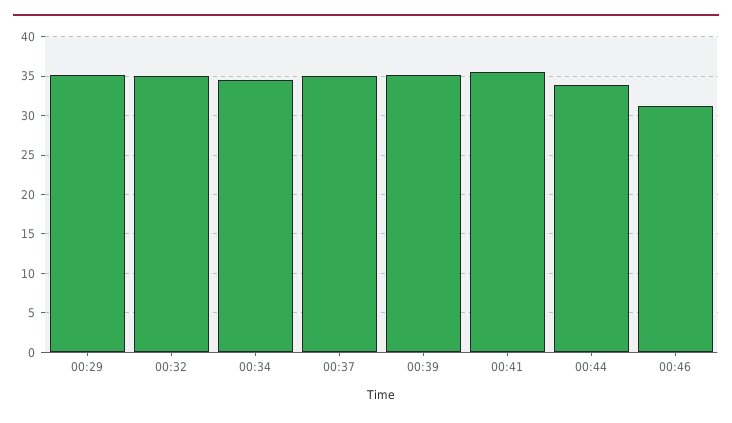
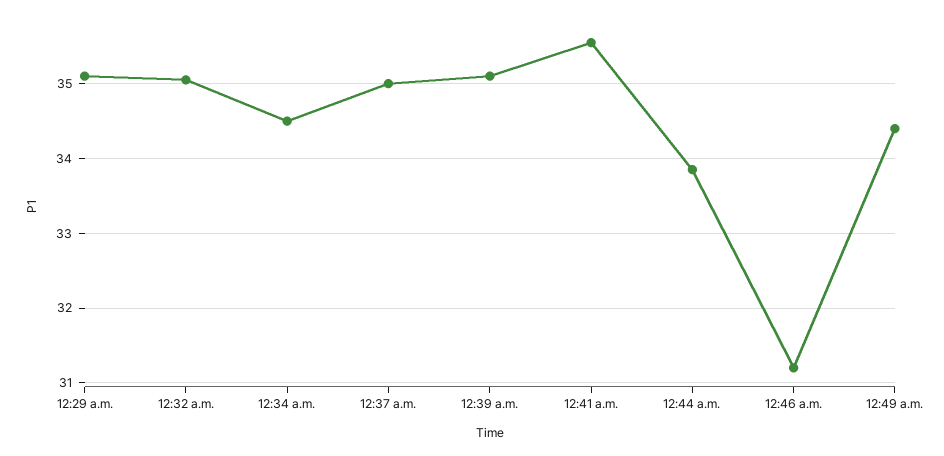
12:49 a.m.: none -> 34.4

